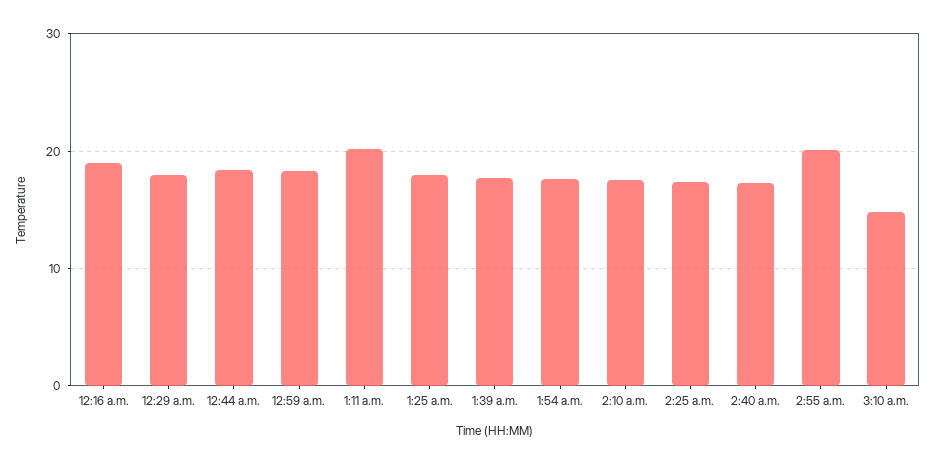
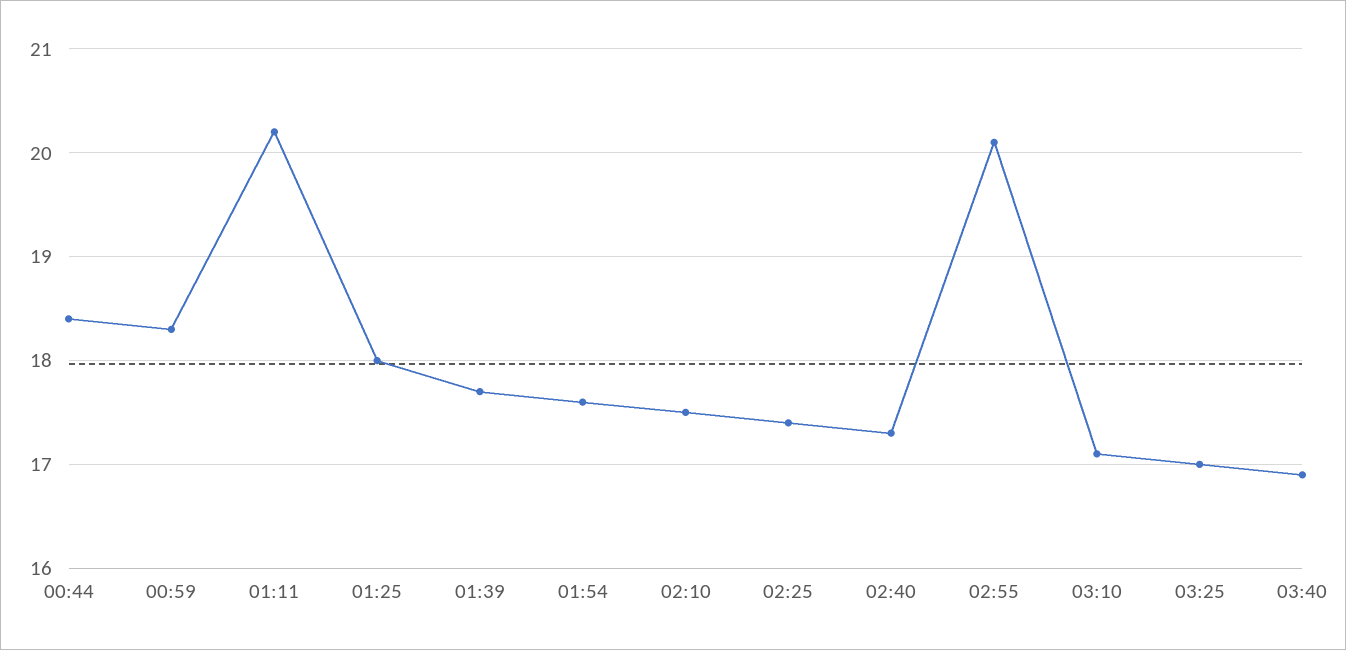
12:16 a.m.: 19 -> none
12:29 a.m.: 18 -> none
3:10 a.m.: 15 -> 17.1
03:25: none -> 17
03:40: none -> 16.9

